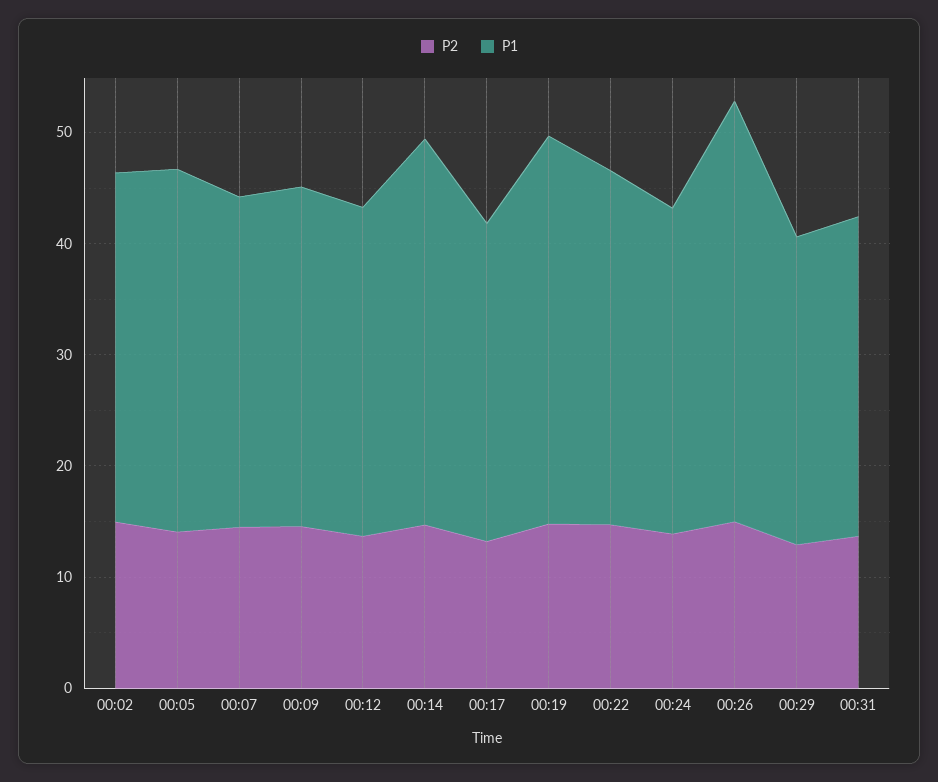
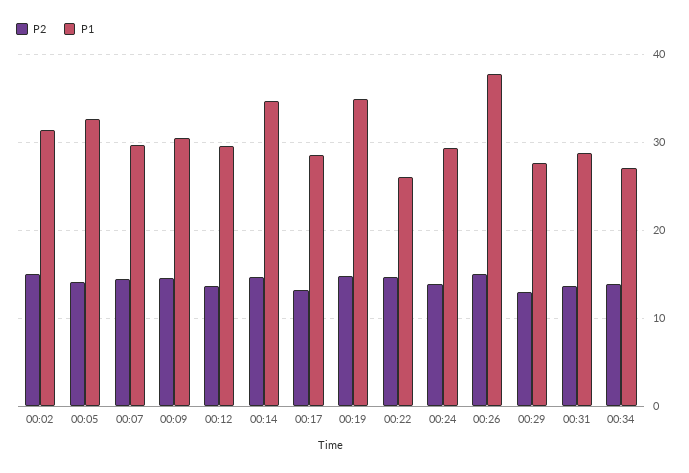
P1, 00:22: 32 -> 26
P2, 00:34: none -> 14
P1, 00:34: none -> 27

